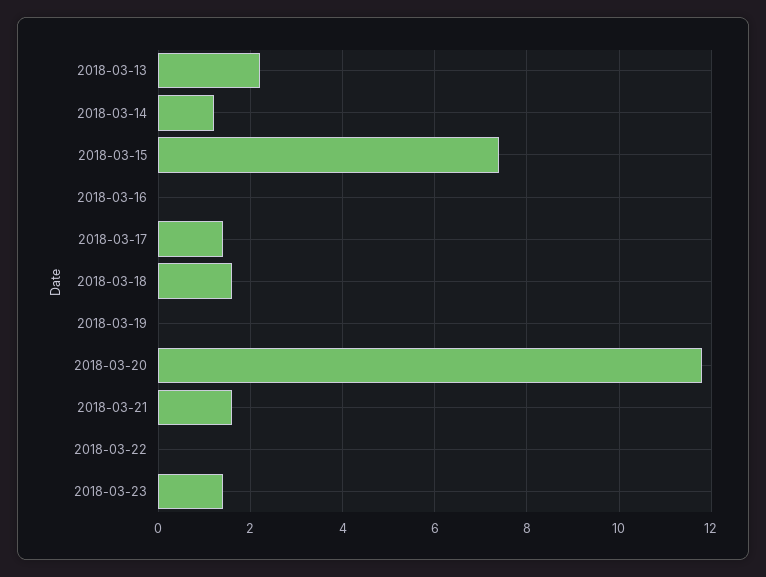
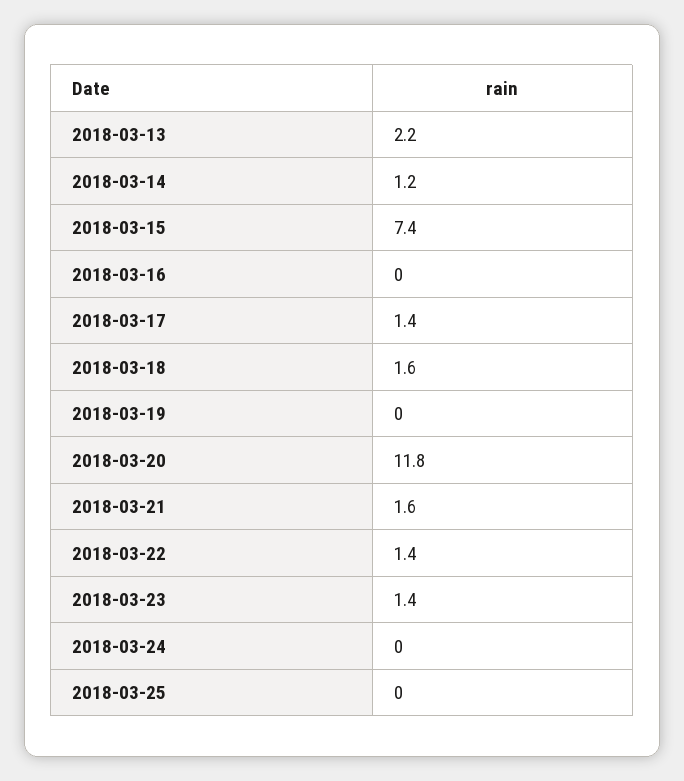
2018-03-22: 0 -> 1.4
2018-03-24: none -> 0
2018-03-25: none -> 0

